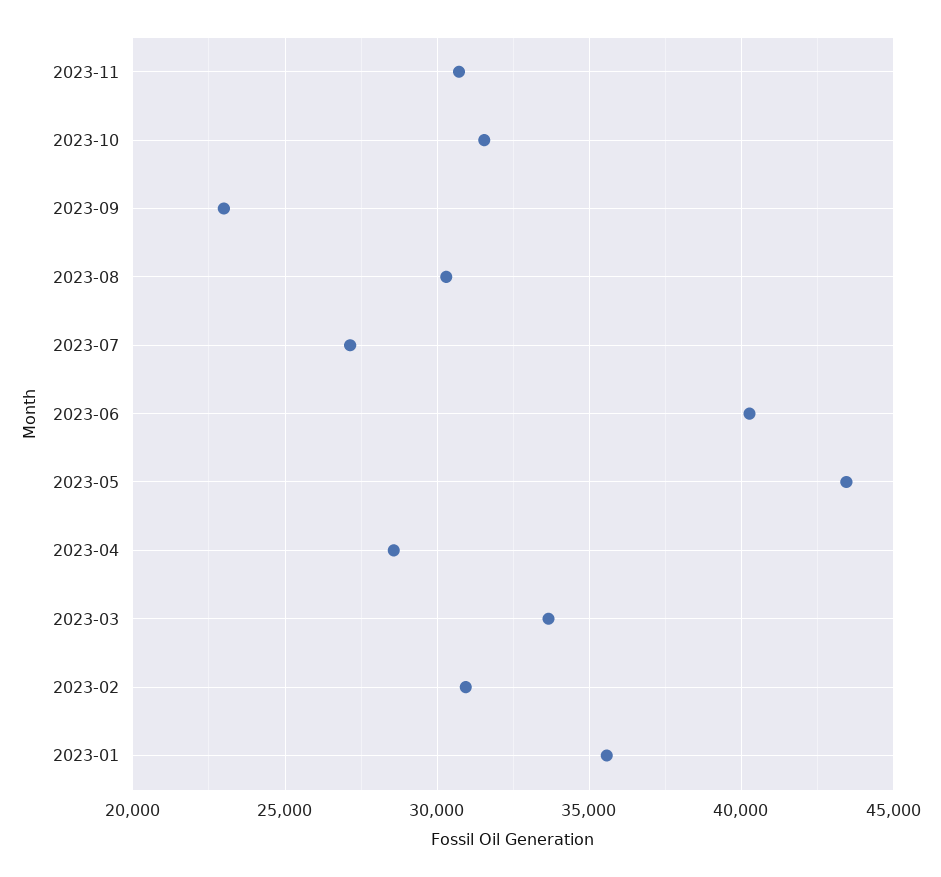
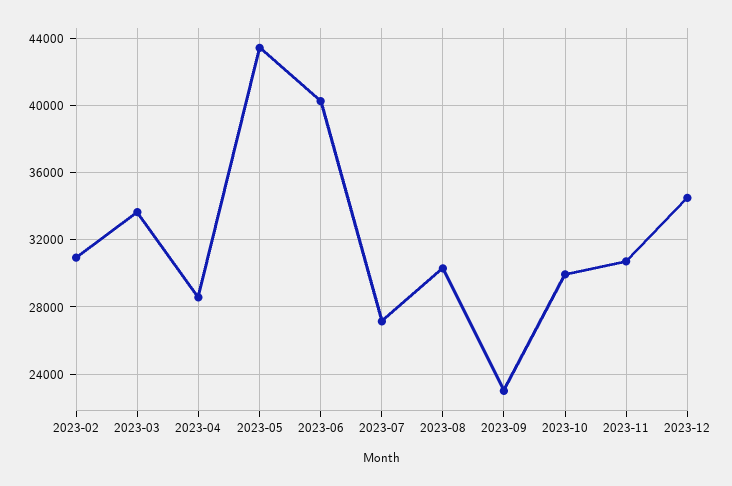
2023-10: 31500 -> 30000
2023-01: 35500 -> none
2023-12: none -> 34500

